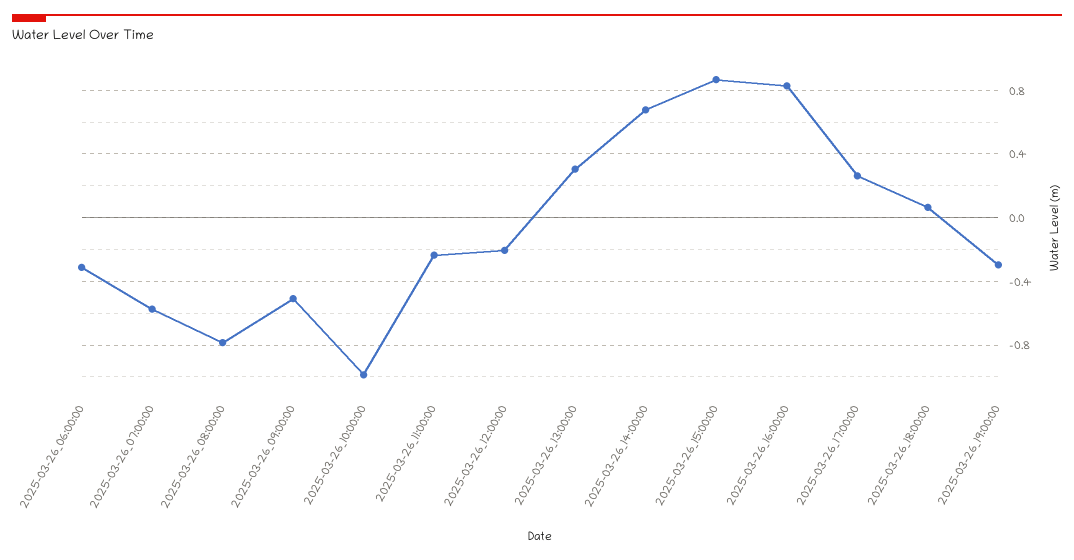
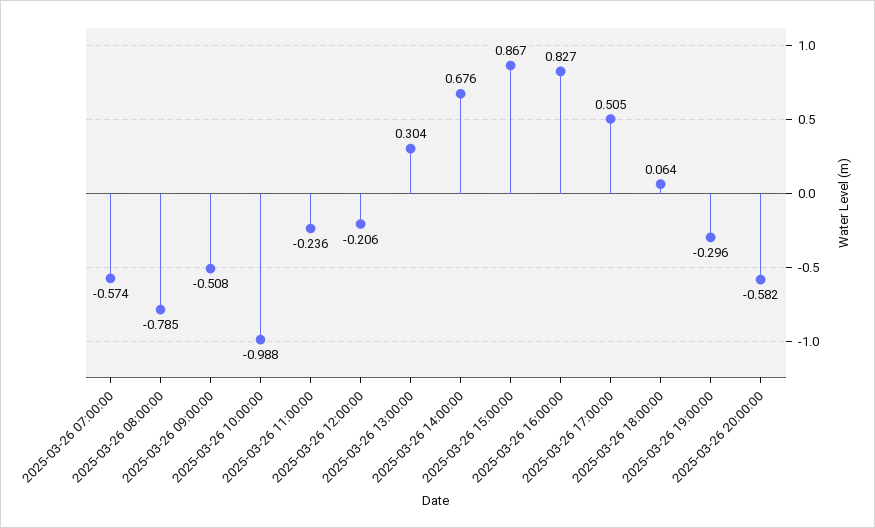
2025-03-26_06:00:00: -0.3 -> none
2025-03-26_17:00:00: 0.25 -> 0.505
2025-03-26 20:00:00: none -> -0.582

